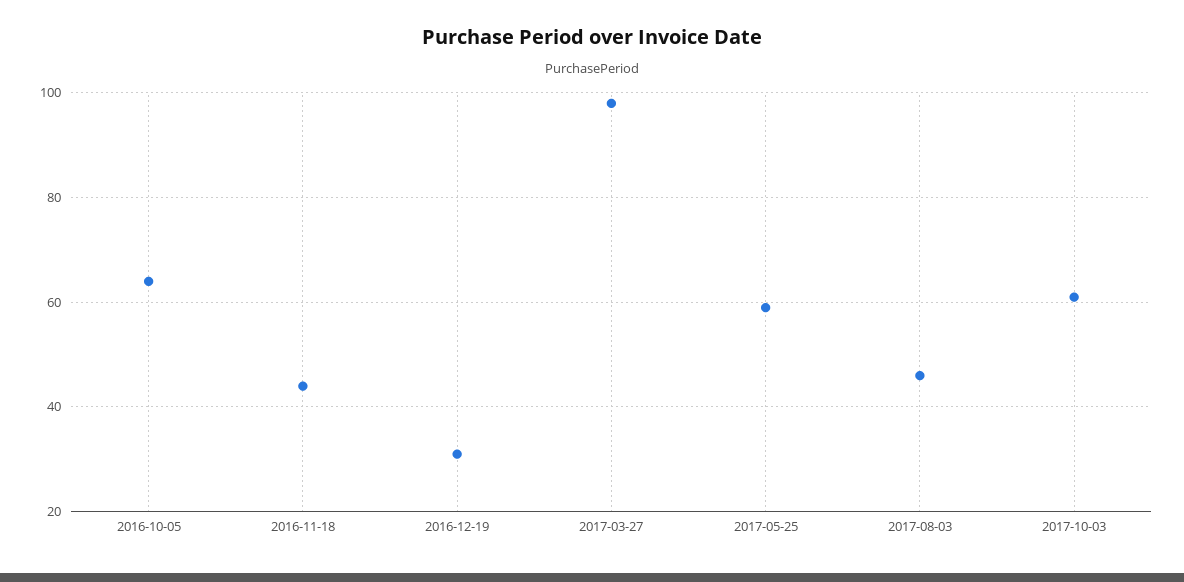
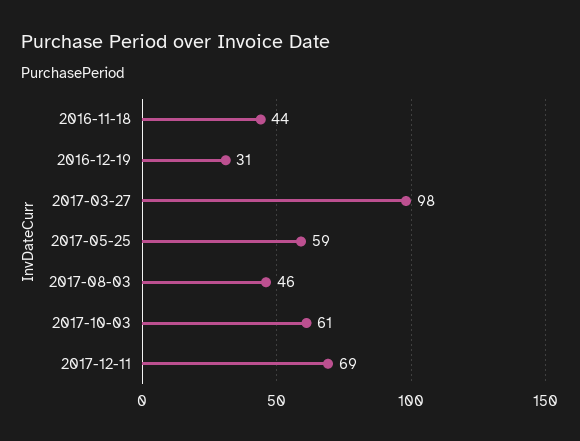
2016-10-05: 65 -> none
2017-12-11: none -> 69

